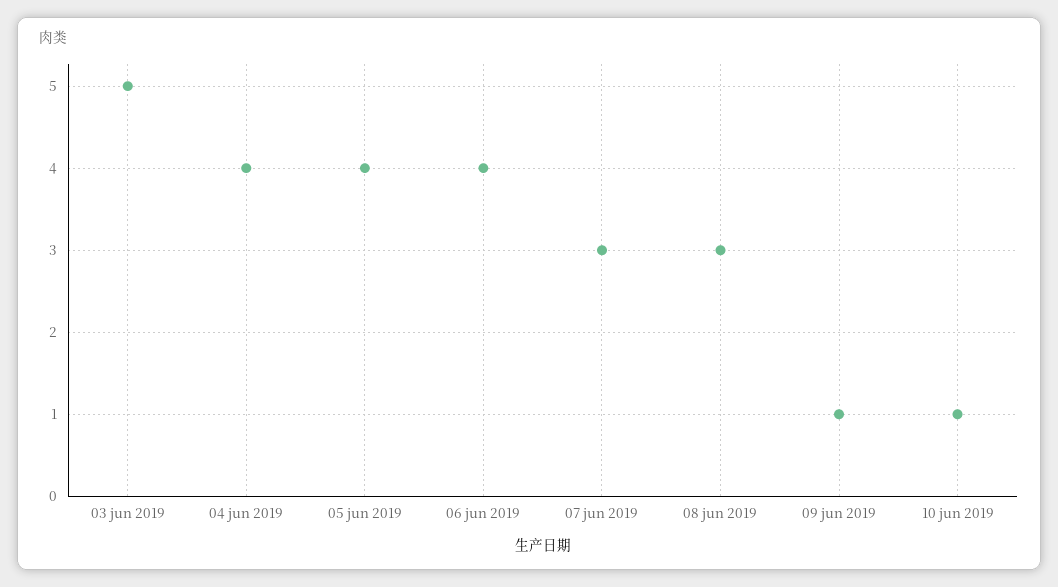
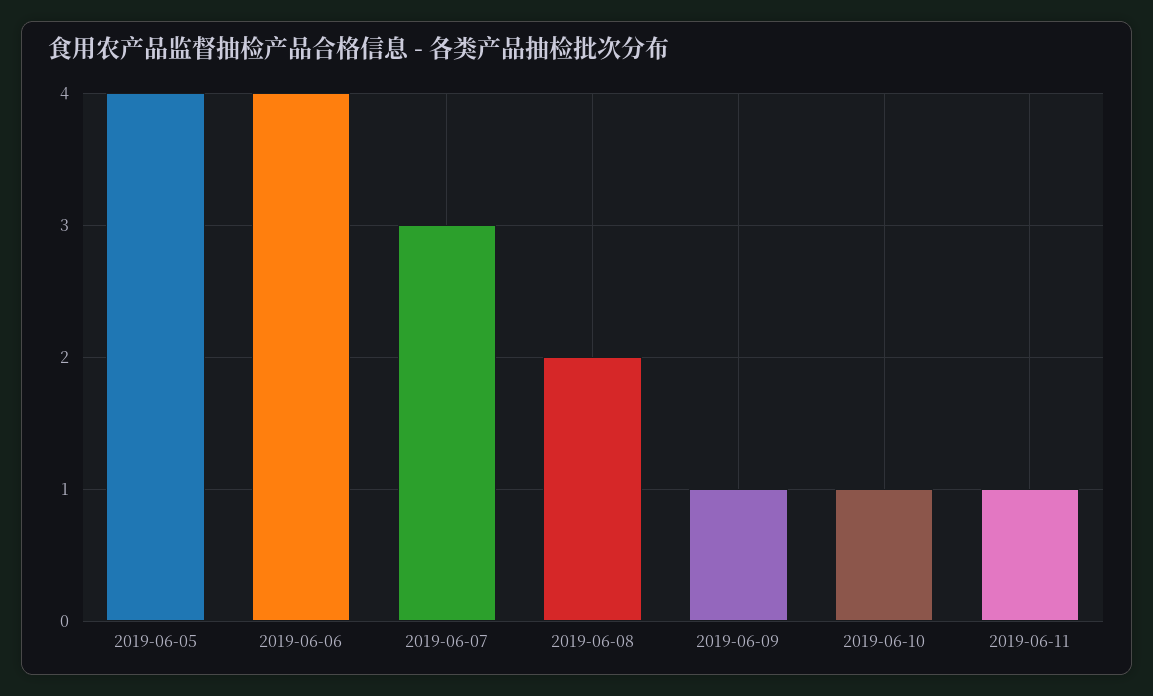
03 jun 2019: 5 -> none
04 jun 2019: 4 -> none
08 jun 2019: 3 -> 2
2019-06-11: none -> 1

